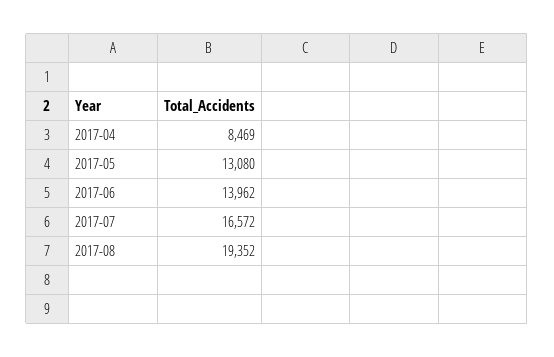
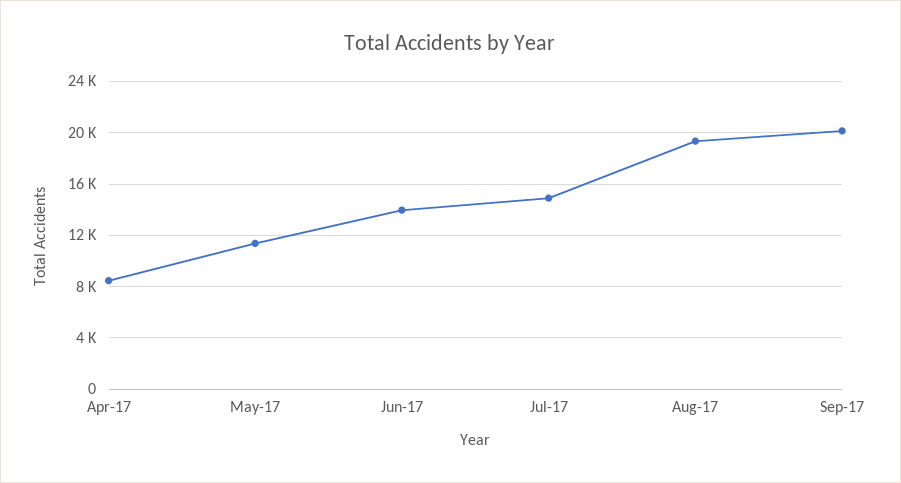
2017-05: 13080 -> 11500
2017-07: 16572 -> 15000
Sep-17: none -> 20000

